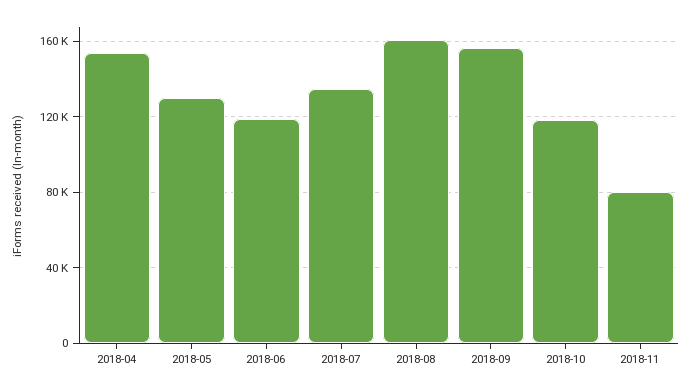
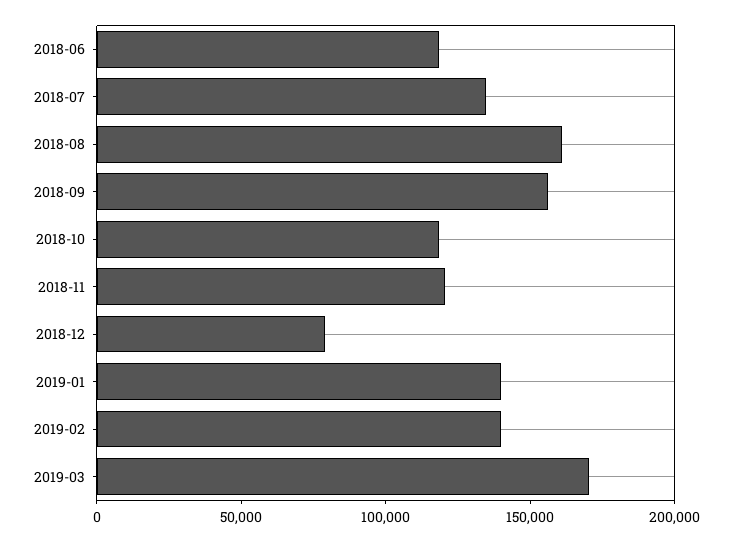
2018-04: 155000 -> none
2018-05: 130000 -> none
2018-11: 80000 -> 120000
2018-12: none -> 80000
2019-01: none -> 140000
2019-02: none -> 140000
2019-03: none -> 170000

